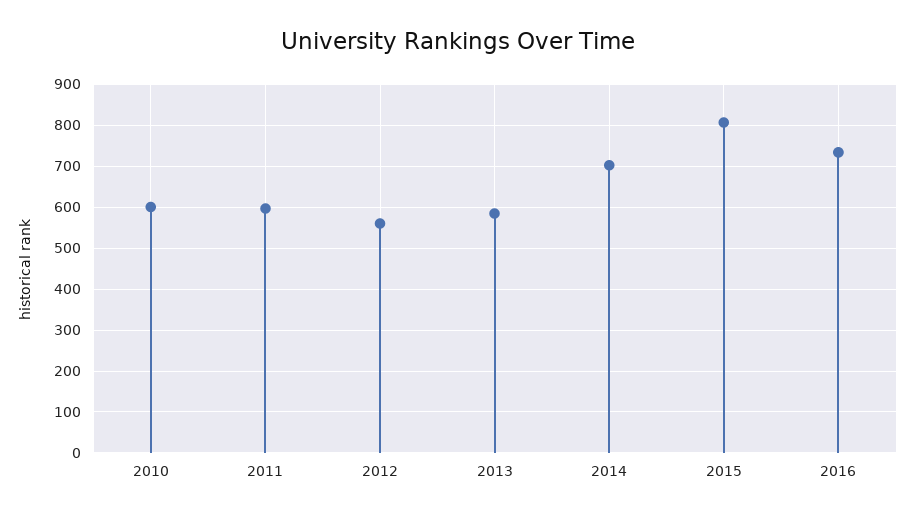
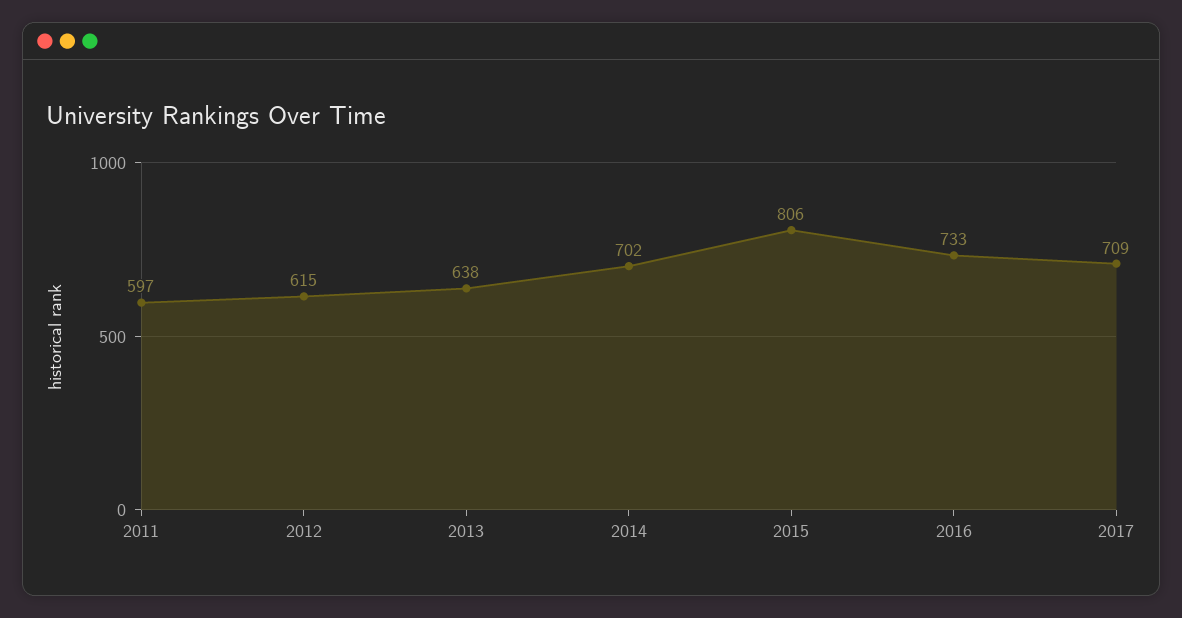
2010: 600 -> none
2012: 560 -> 615
2013: 580 -> 638
2017: none -> 709

